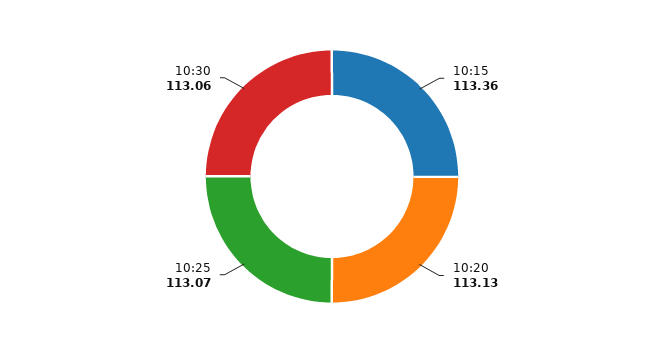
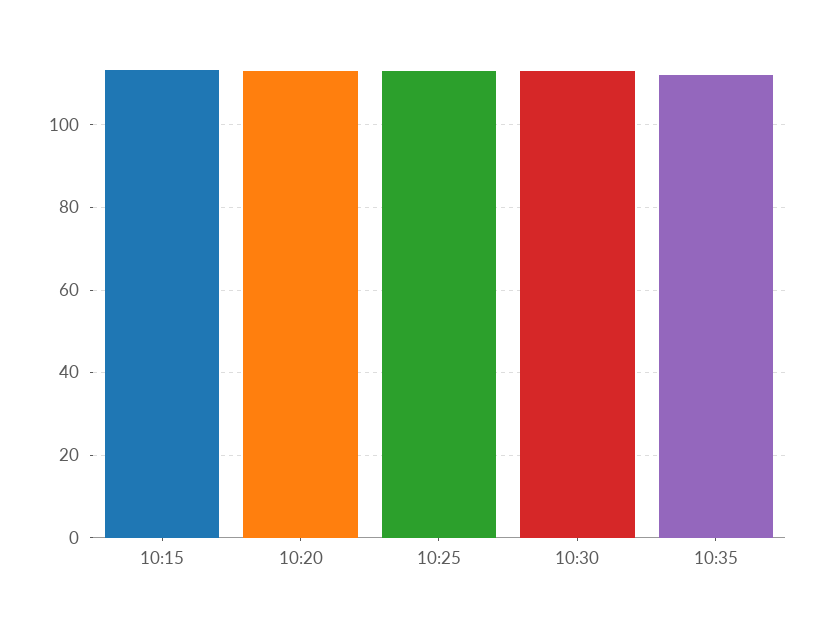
10:35: none -> 112

